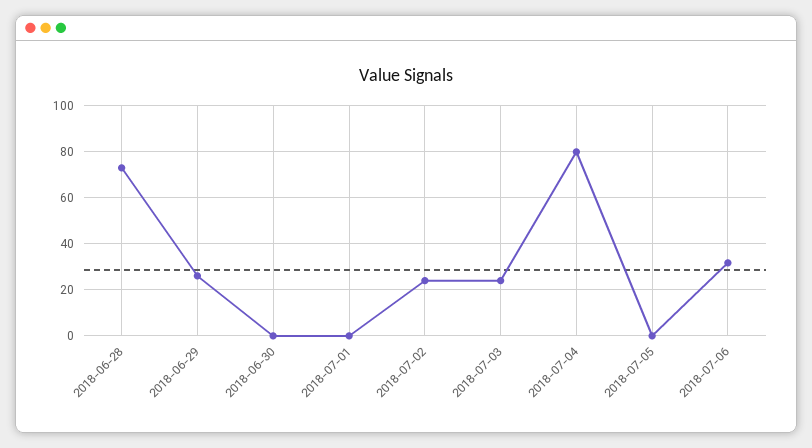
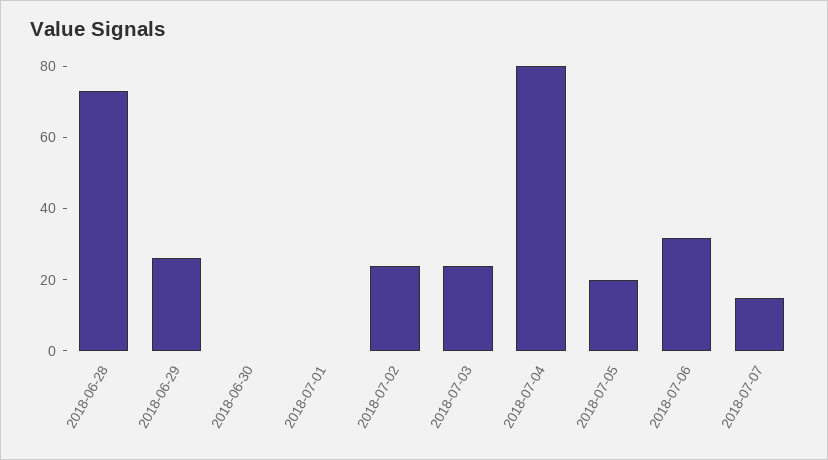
2018-07-05: 0 -> 20
2018-07-07: none -> 15

